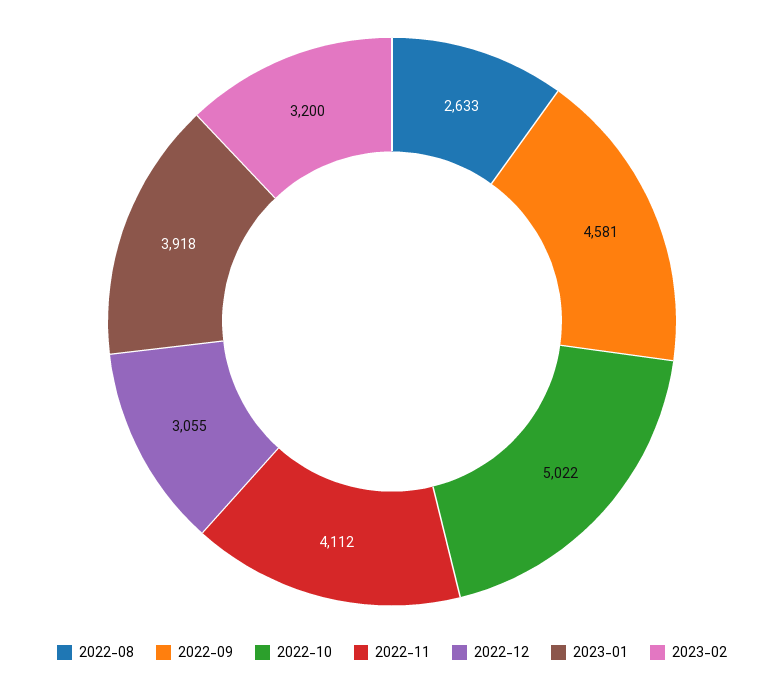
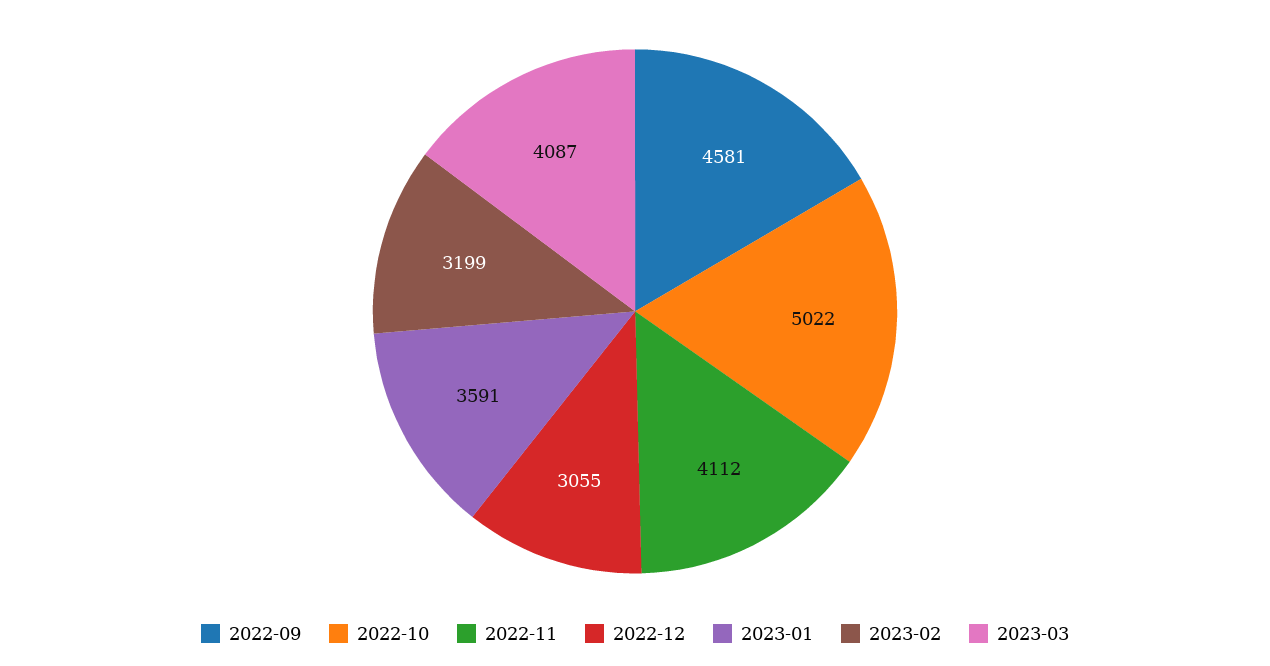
2022-08: 2633 -> none
2023-01: 3918 -> 3591
2023-02: 3200 -> 3199
2023-03: none -> 4087

